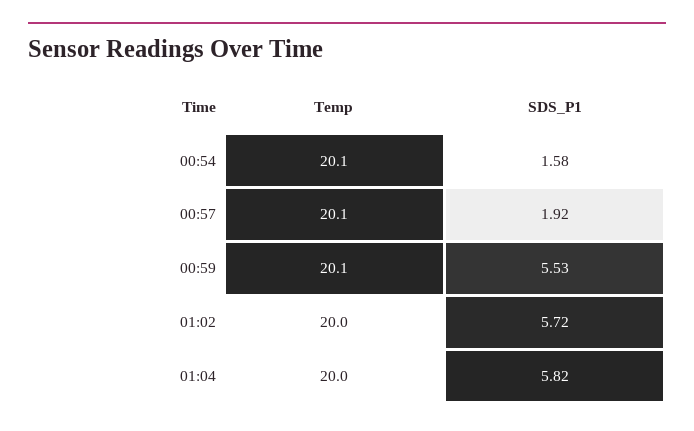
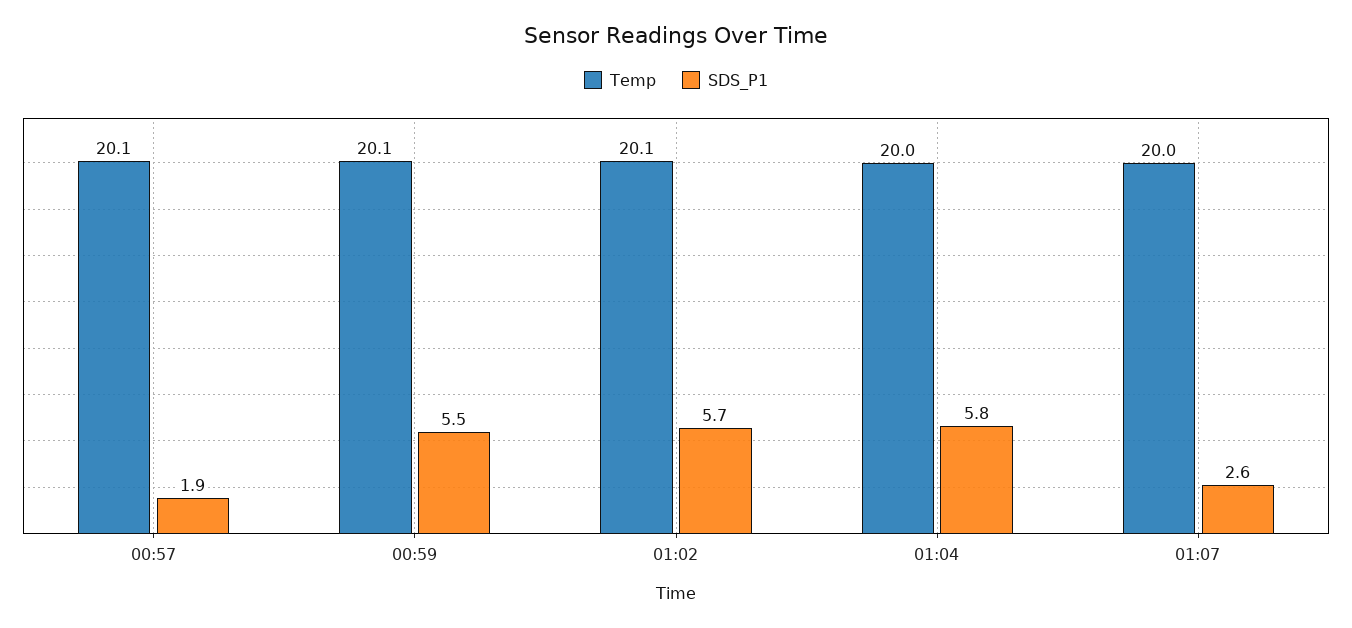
Temp, 00:54: 20.1 -> none
SDS_P1, 00:54: 1.58 -> none
Temp, 01:02: 20 -> 20.1
Temp, 01:07: none -> 20
SDS_P1, 01:07: none -> 2.6

